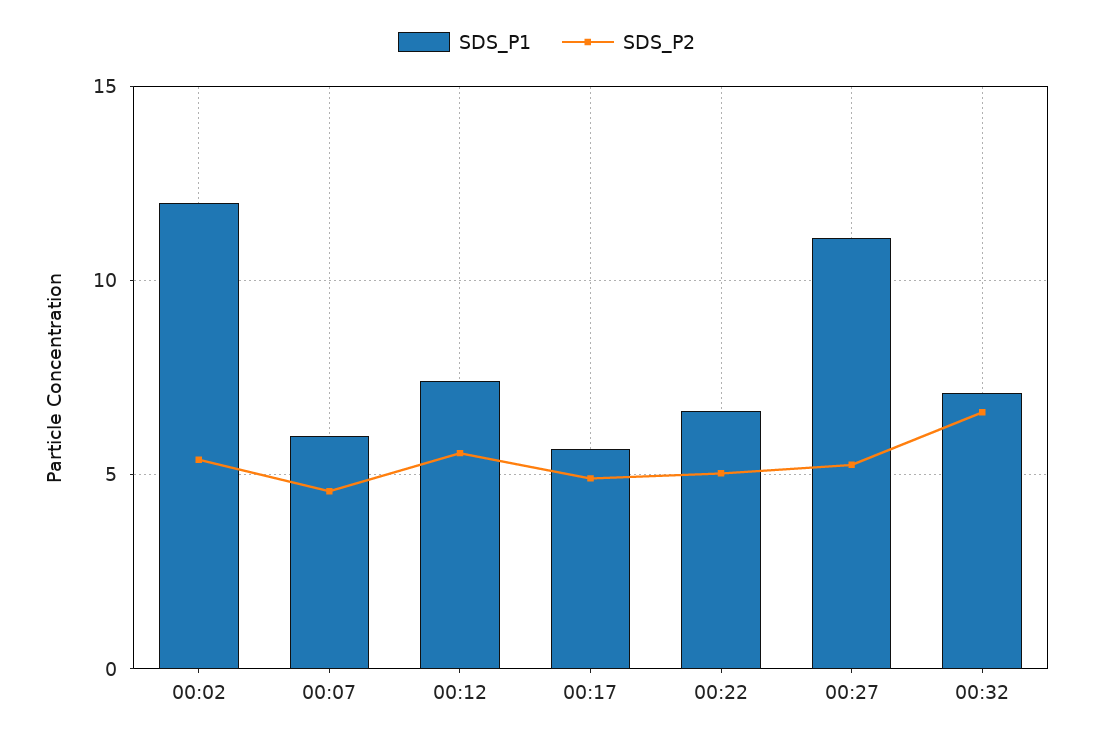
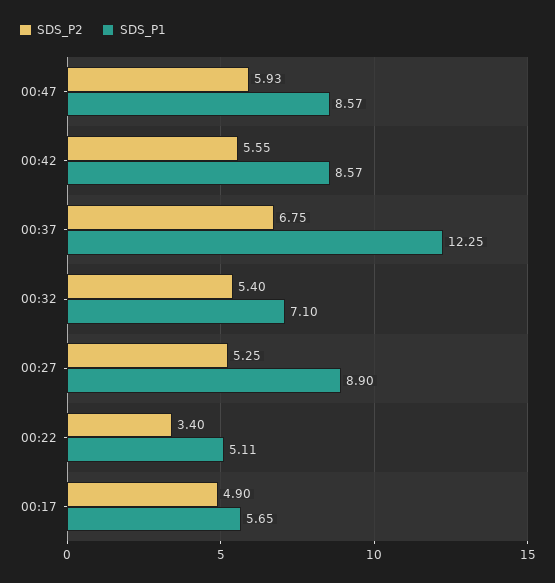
SDS_P1, 00:02: 12 -> none
SDS_P2, 00:02: 5.5 -> none
SDS_P1, 00:07: 6 -> none
SDS_P2, 00:07: 4.5 -> none
SDS_P1, 00:12: 7.5 -> none
SDS_P2, 00:12: 5.5 -> none
SDS_P1, 00:22: 6.5 -> 5.11
SDS_P2, 00:22: 5 -> 3.4
SDS_P1, 00:27: 11 -> 8.9
SDS_P2, 00:32: 6.5 -> 5.4
SDS_P2, 00:47: none -> 5.93
SDS_P1, 00:47: none -> 8.57
SDS_P2, 00:42: none -> 5.55
SDS_P1, 00:42: none -> 8.57
SDS_P2, 00:37: none -> 6.75
SDS_P1, 00:37: none -> 12.25

